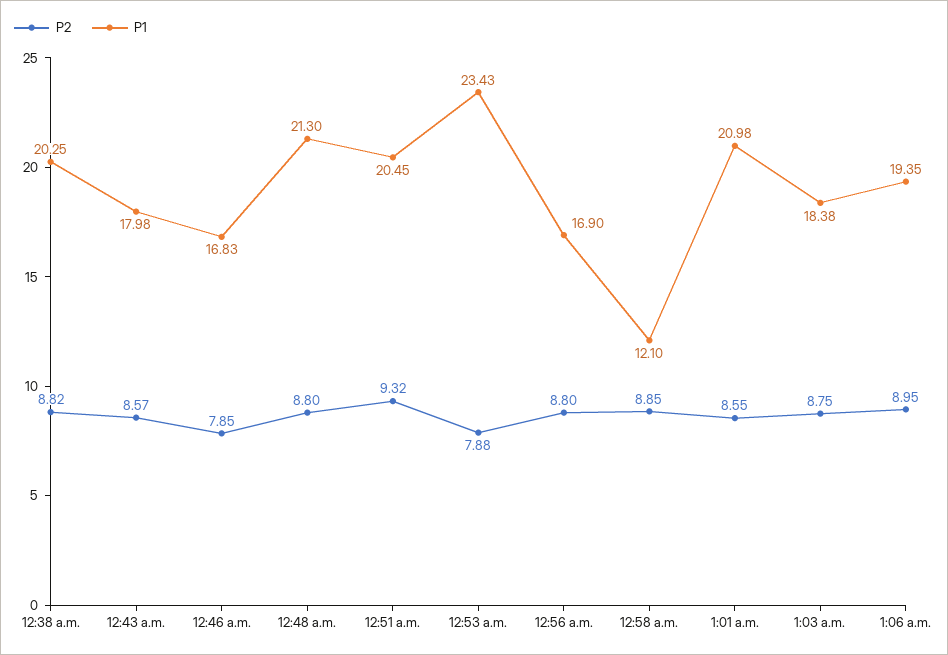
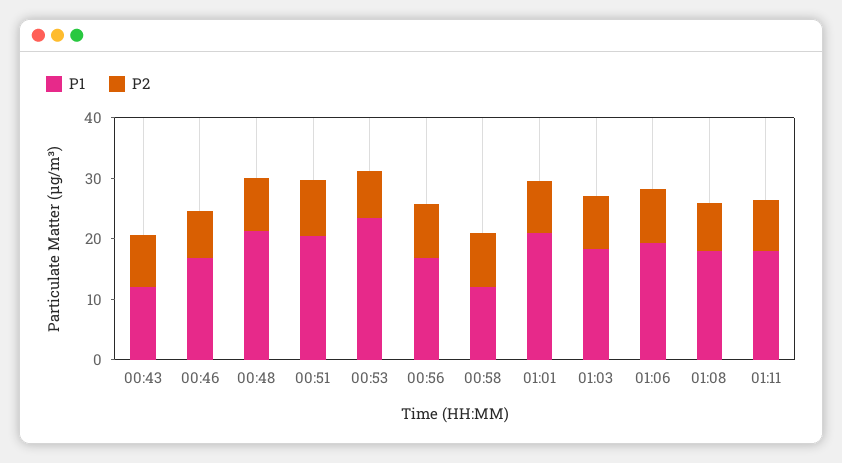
P2, 12:38 a.m.: 8.82 -> none
P1, 12:38 a.m.: 20.25 -> none
P1, 12:43 a.m.: 17.98 -> 12
P1, 01:08: none -> 18
P2, 01:08: none -> 8
P1, 01:11: none -> 18
P2, 01:11: none -> 8

